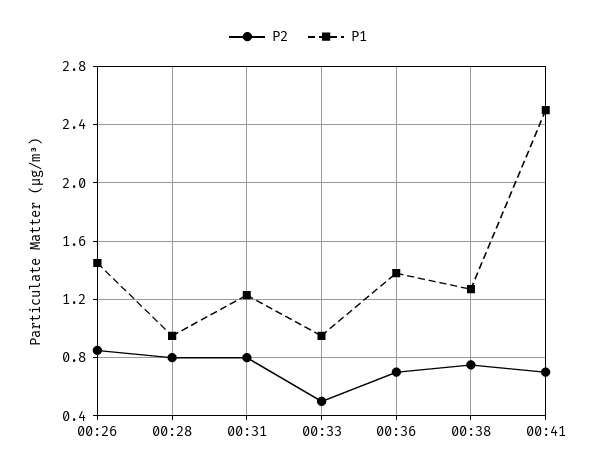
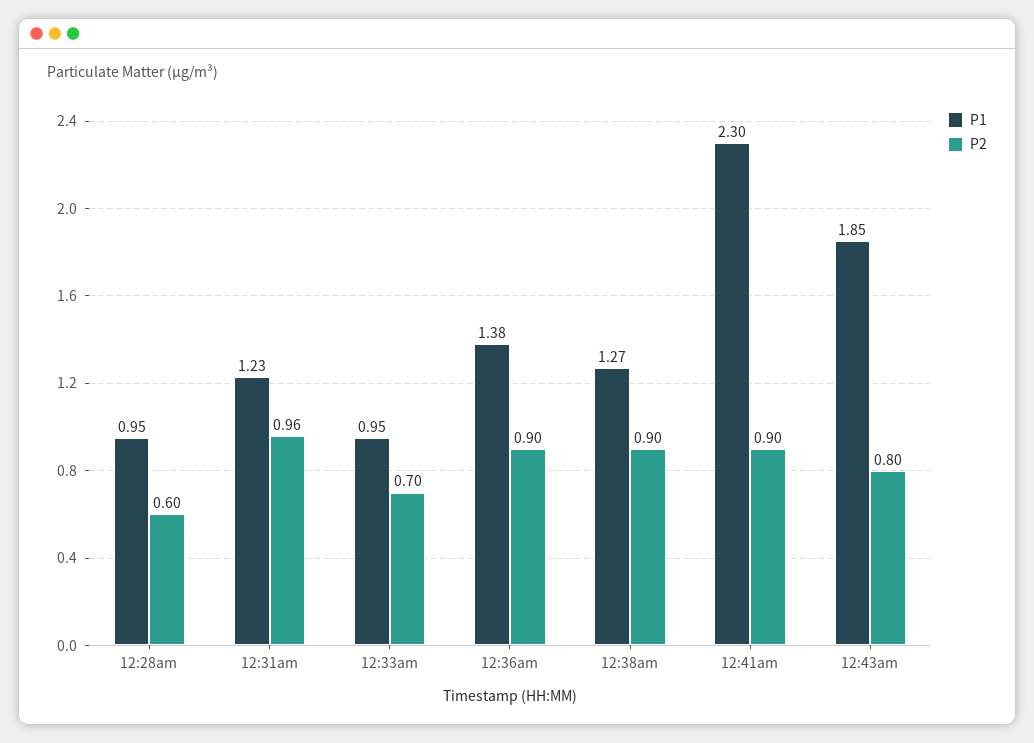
P2, 00:26: 0.85 -> none
P1, 00:26: 1.45 -> none
P2, 00:28: 0.8 -> 0.6
P2, 00:31: 0.8 -> 0.96
P2, 00:33: 0.5 -> 0.7
P2, 00:36: 0.7 -> 0.9
P2, 00:38: 0.75 -> 0.9
P2, 00:41: 0.7 -> 0.9
P1, 00:41: 2.5 -> 2.3
P1, 12:43am: none -> 1.85
P2, 12:43am: none -> 0.8

